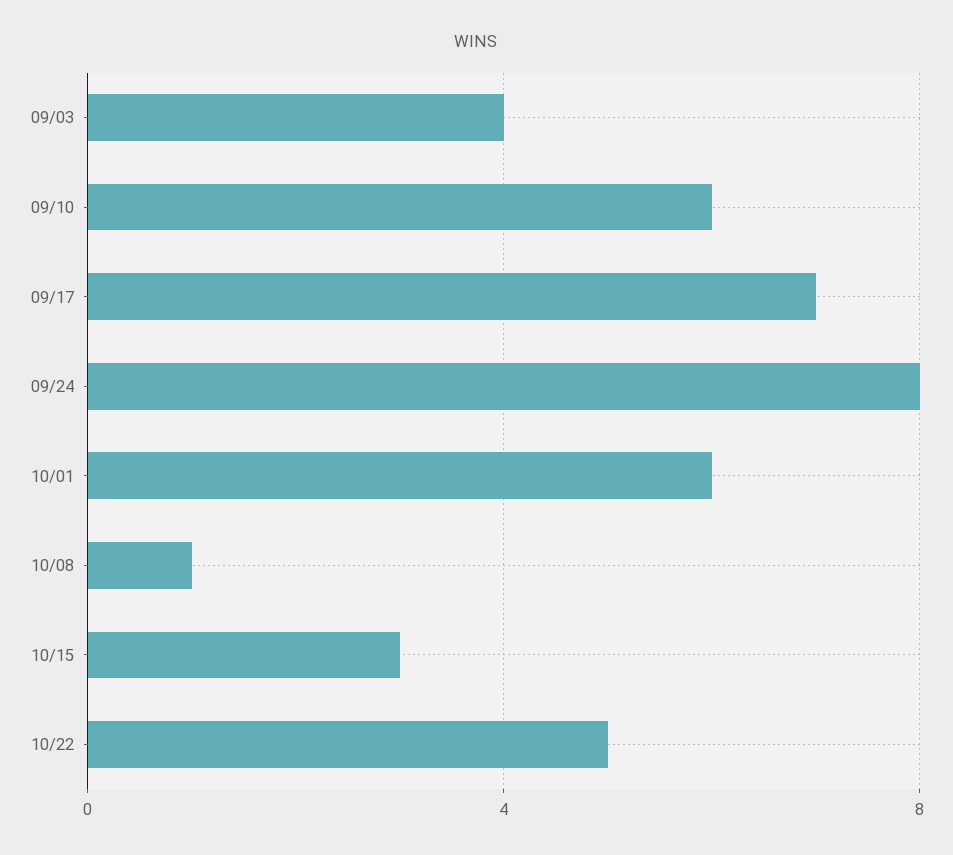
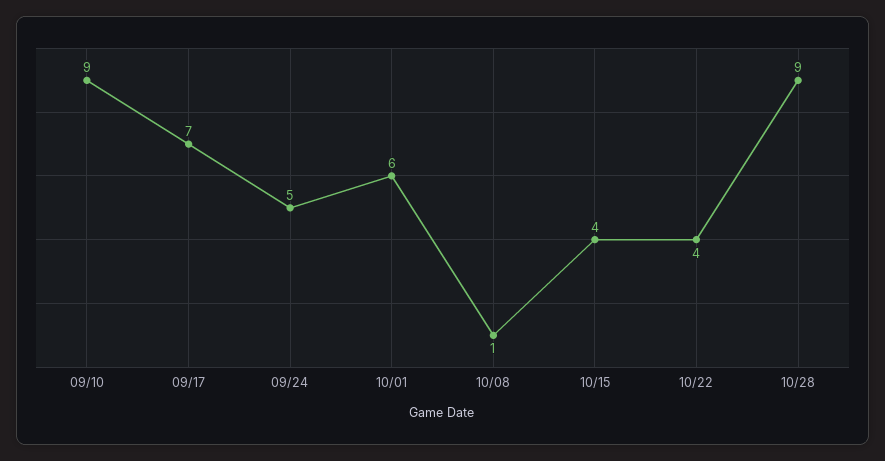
09/03: 4 -> none
09/10: 6 -> 9
09/24: 8 -> 5
10/15: 3 -> 4
10/22: 5 -> 4
10/28: none -> 9

